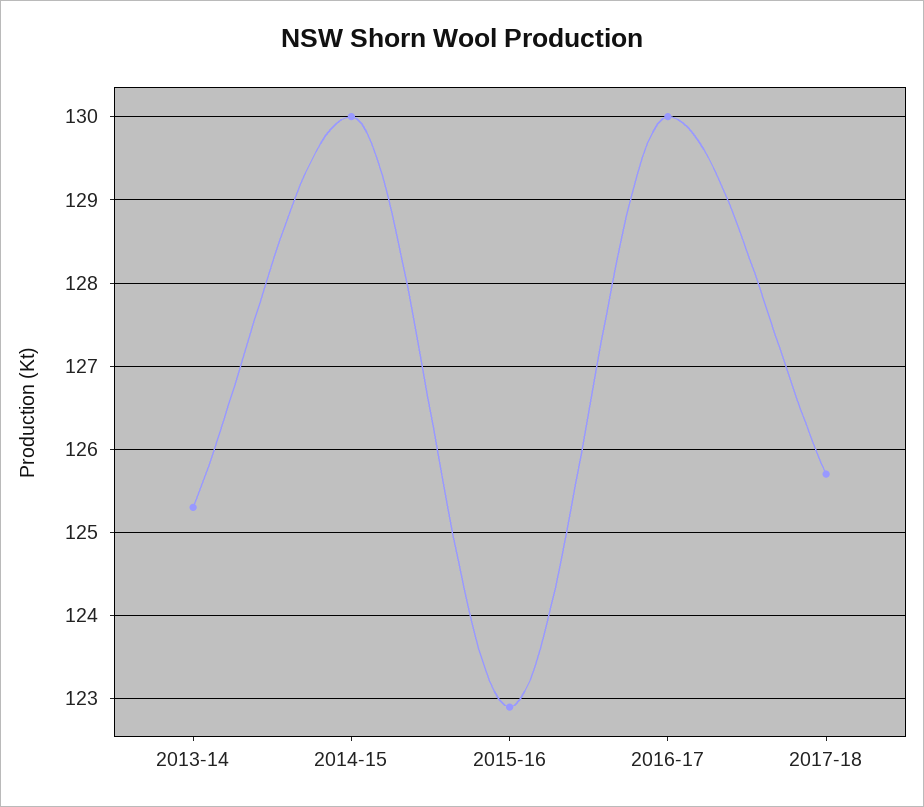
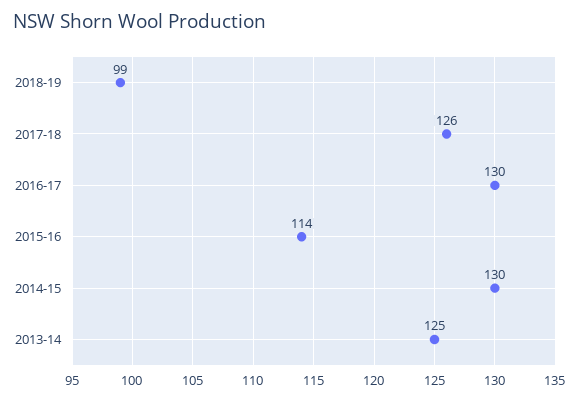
2015-16: 122.9 -> 114
2018-19: none -> 99

